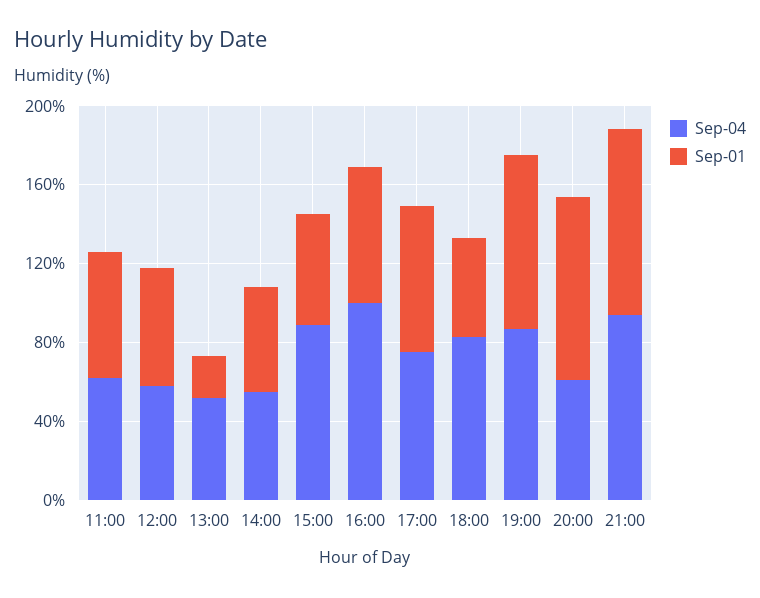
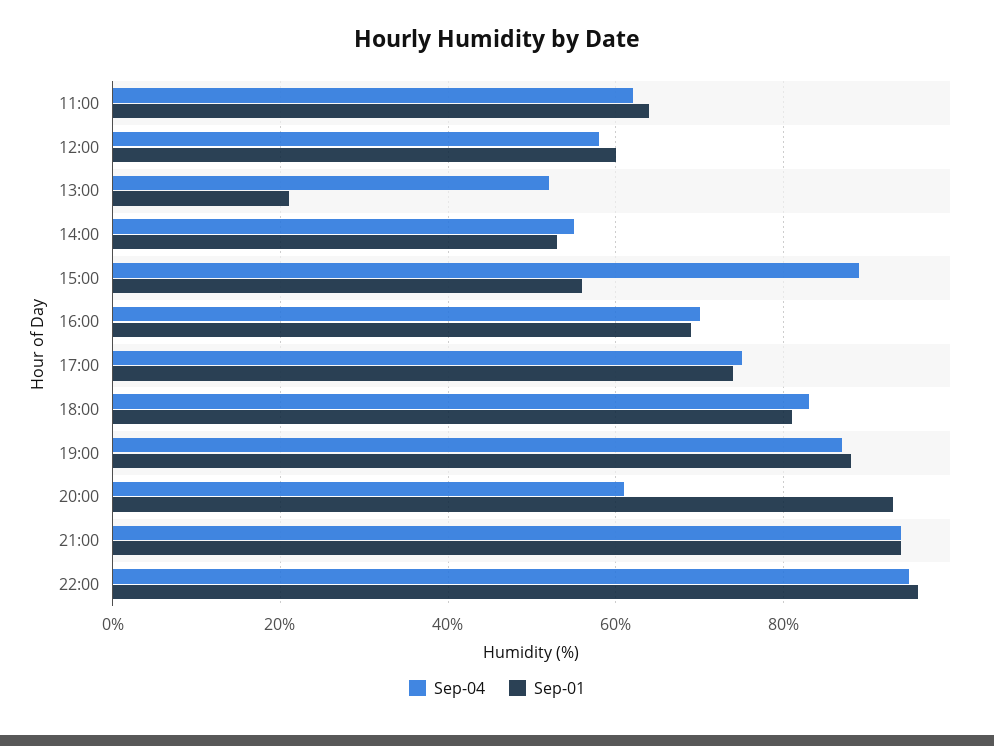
Sep-04, 16:00: 100 -> 70
Sep-01, 18:00: 50 -> 80
Sep-04, 22:00: none -> 95
Sep-01, 22:00: none -> 95

